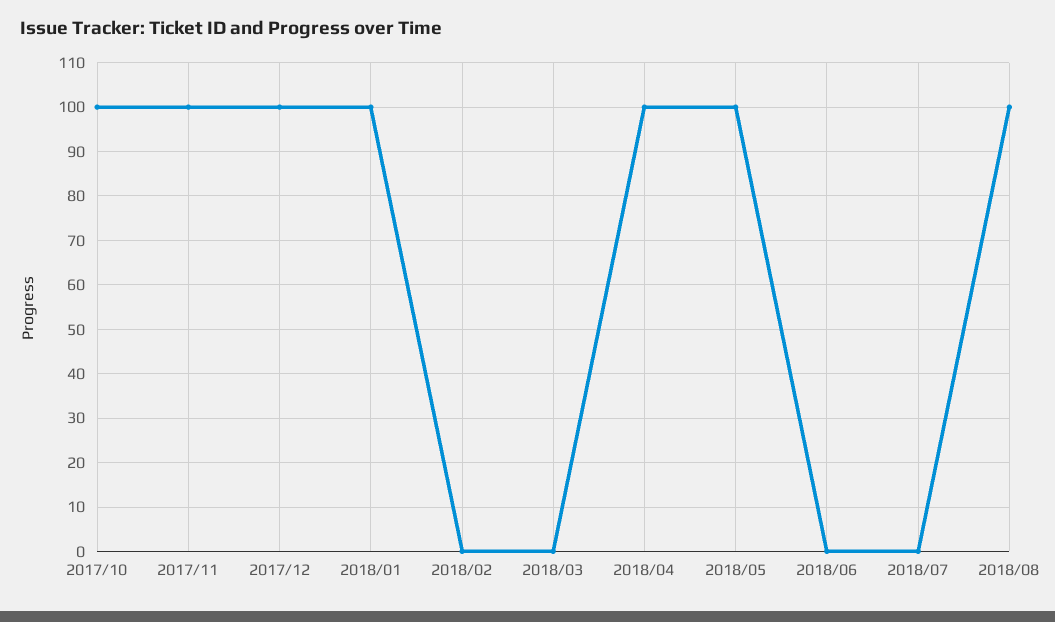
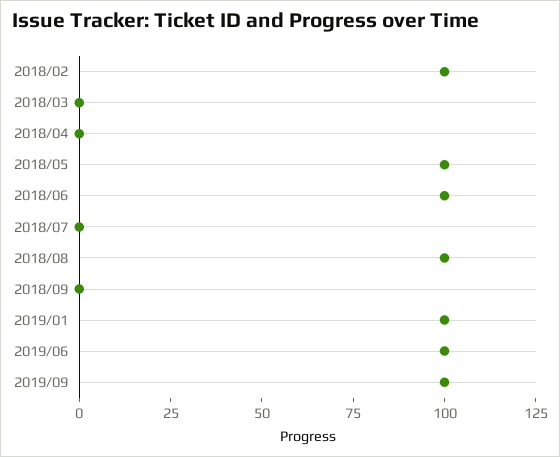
2017/10: 100 -> none
2017/11: 100 -> none
2017/12: 100 -> none
2018/01: 100 -> none
2018/02: 0 -> 100
2018/04: 100 -> 0
2018/06: 0 -> 100
2018/09: none -> 0
2019/01: none -> 100
2019/06: none -> 100
2019/09: none -> 100

